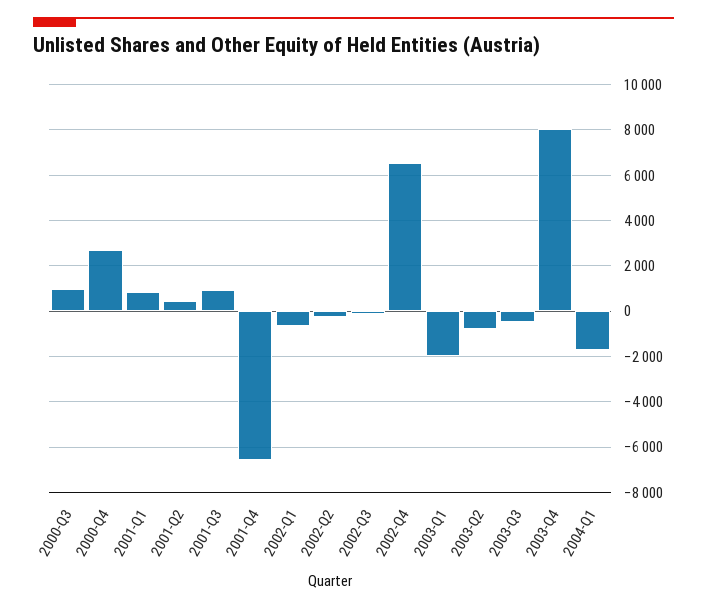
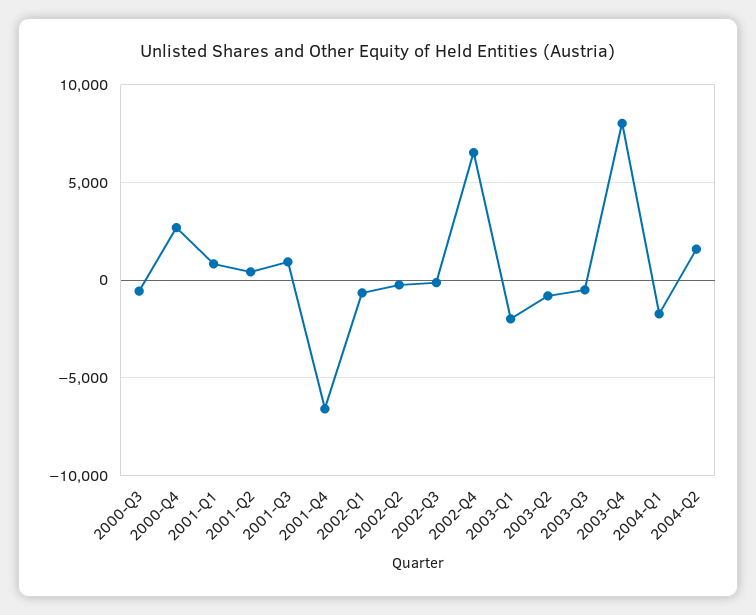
2000-Q3: 1000 -> -500
2004-Q2: none -> 1500

